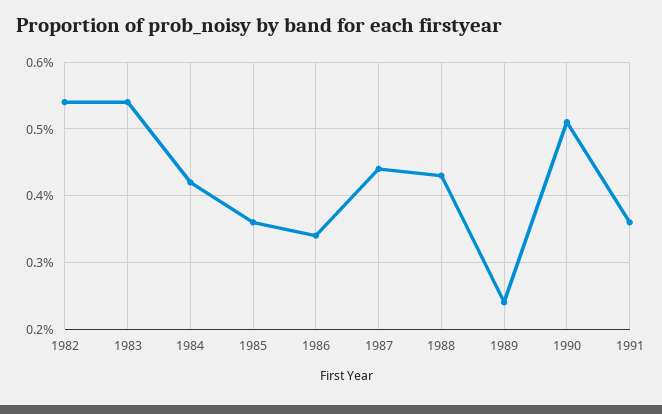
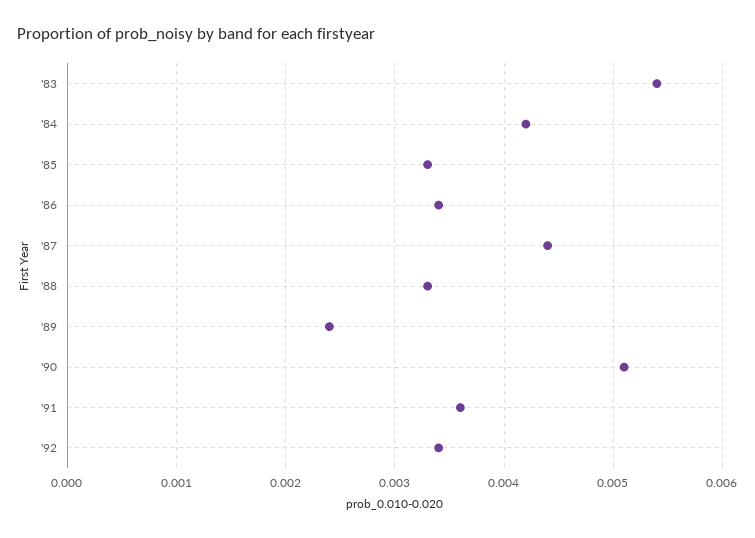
1982: 0.0054 -> none
1985: 0.0036 -> 0.0033
1988: 0.0043 -> 0.0033
'92: none -> 0.0034

